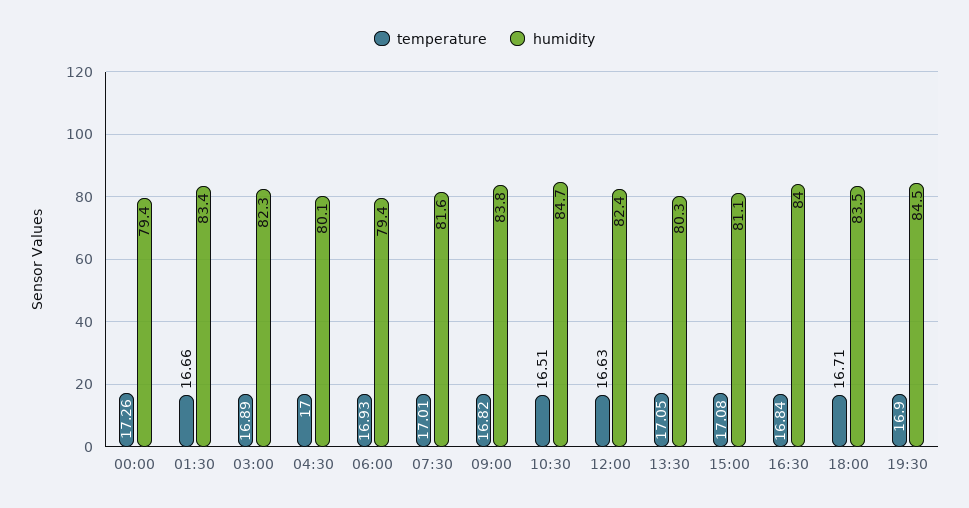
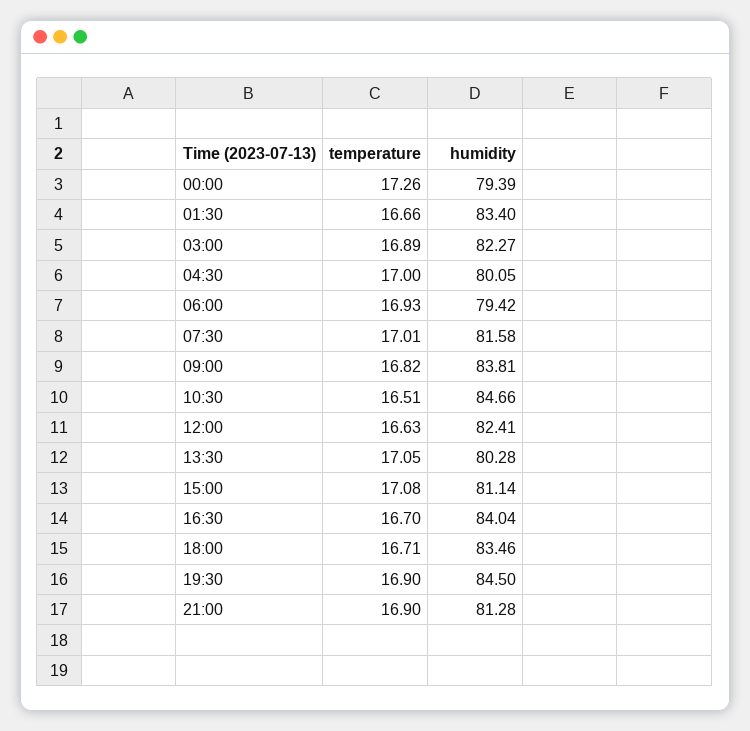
temperature, 16:30: 16.84 -> 16.7
temperature, 21:00: none -> 16.9
humidity, 21:00: none -> 81.28

